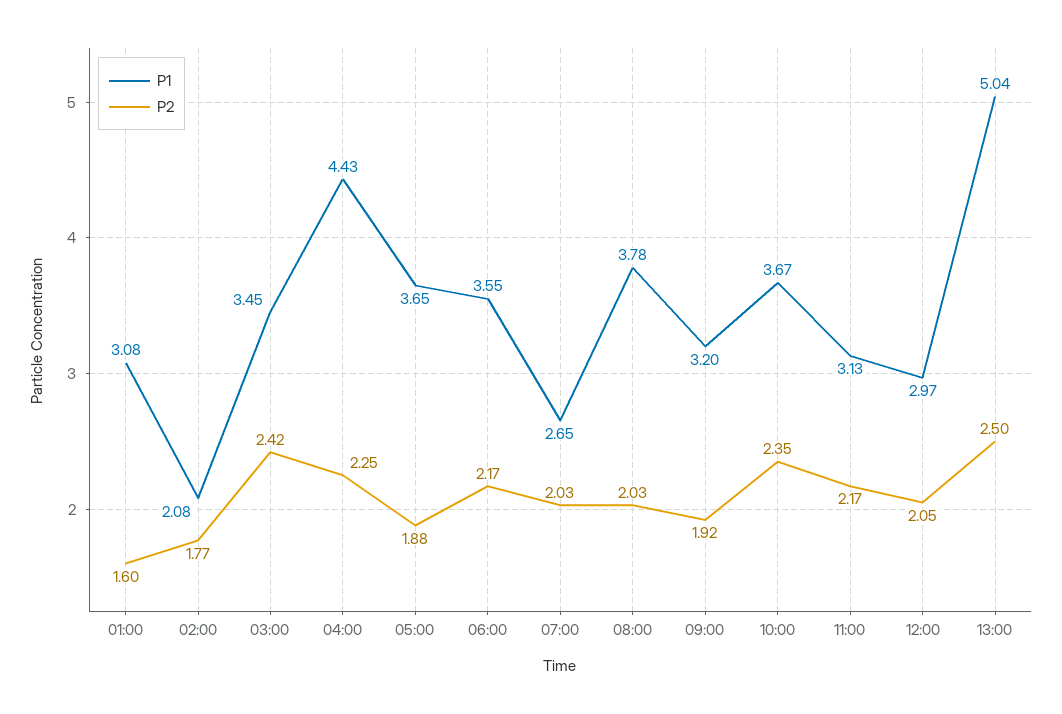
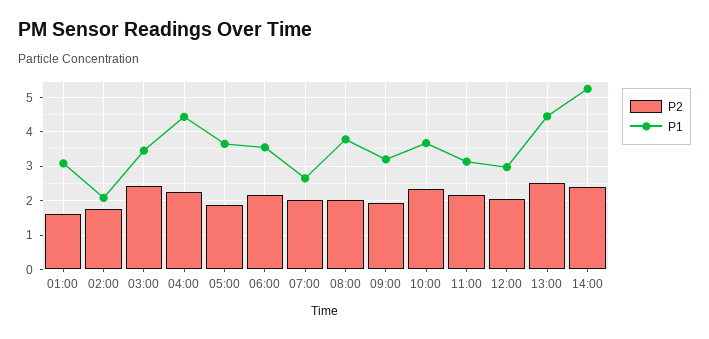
P1, 13:00: 5.04 -> 4.4
P2, 14:00: none -> 2.4
P1, 14:00: none -> 5.2

